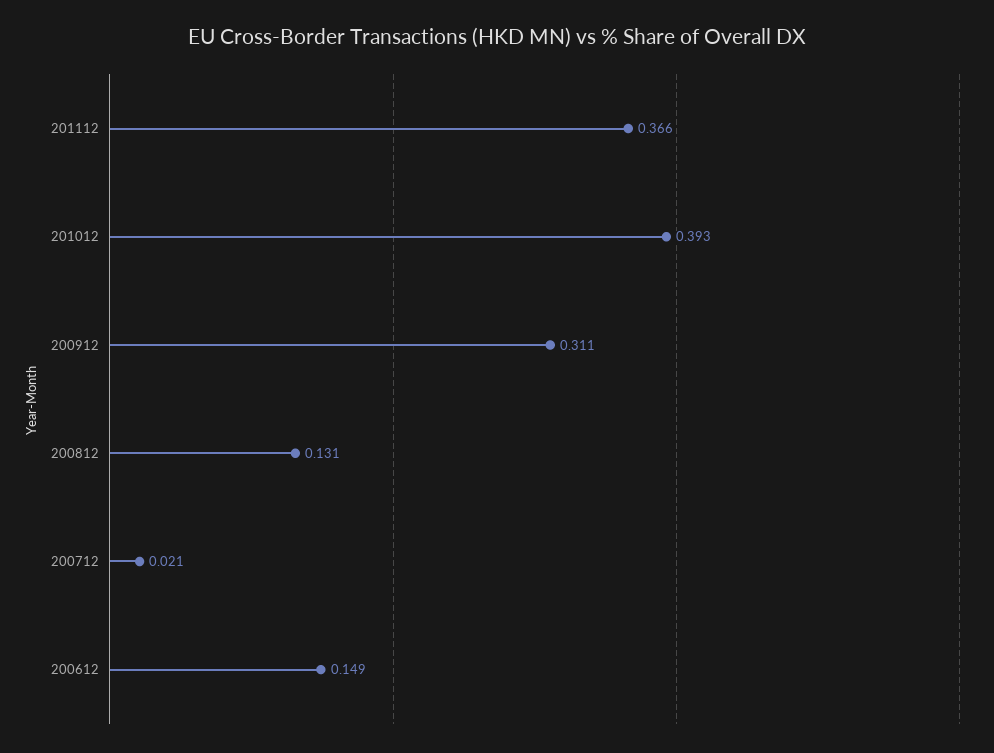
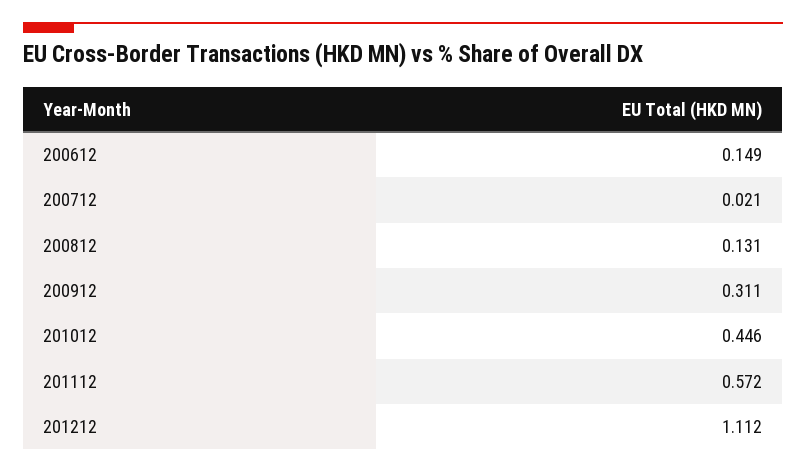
201112: 0.366 -> 0.572
201012: 0.393 -> 0.446
201212: none -> 1.112

